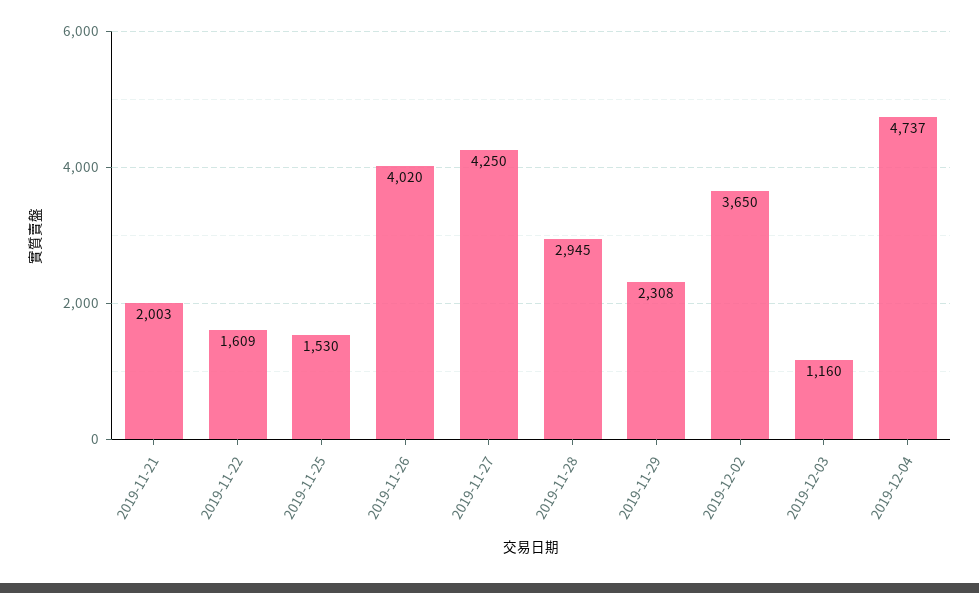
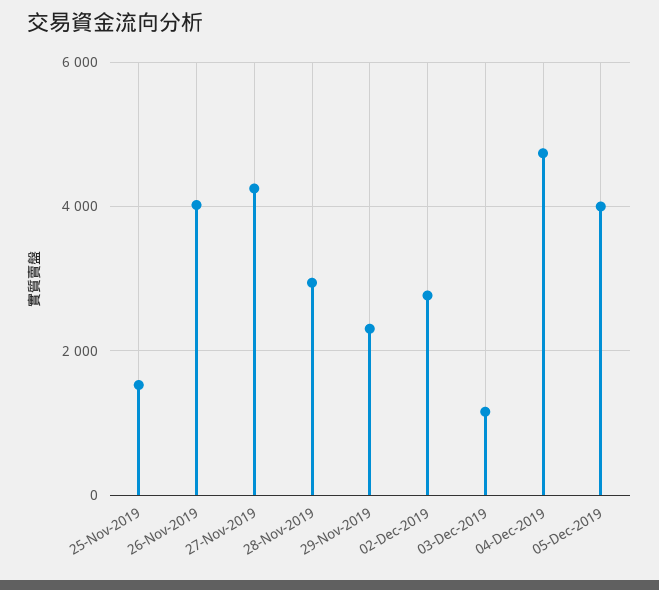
2019-11-21: 2003 -> none
2019-11-22: 1609 -> none
2019-12-02: 3650 -> 2800
05-Dec-2019: none -> 4000

